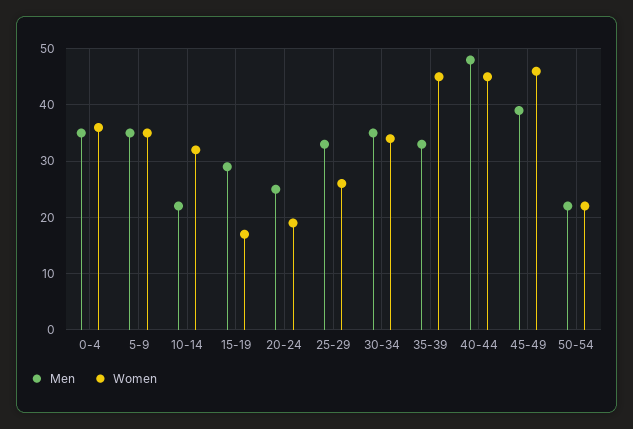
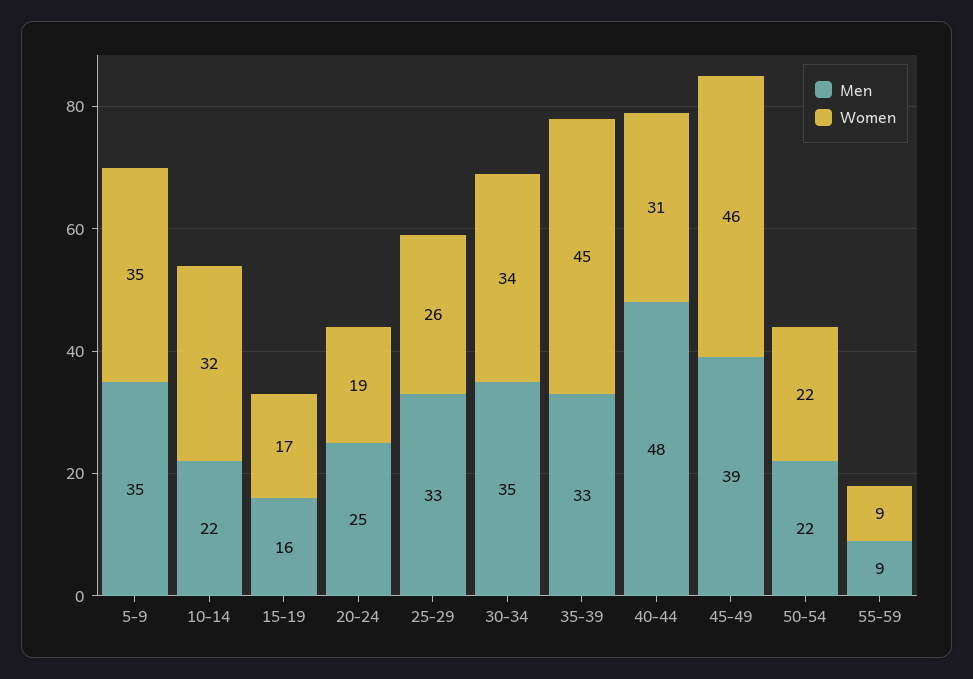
Men, 0-4: 35 -> none
Women, 0-4: 35 -> none
Men, 15-19: 30 -> 16
Women, 40-44: 45 -> 31
Men, 55-59: none -> 9
Women, 55-59: none -> 9

